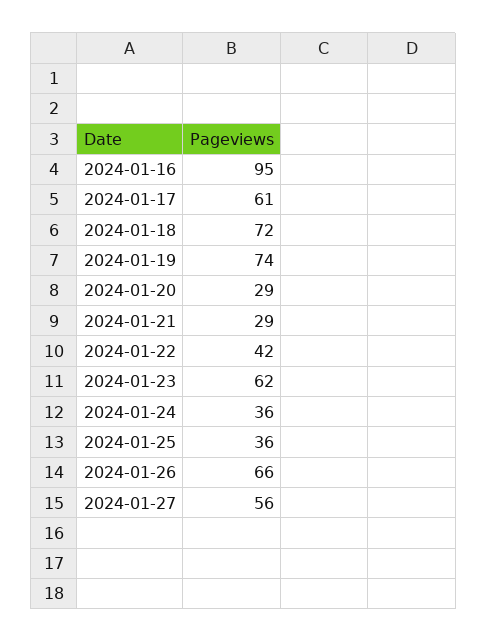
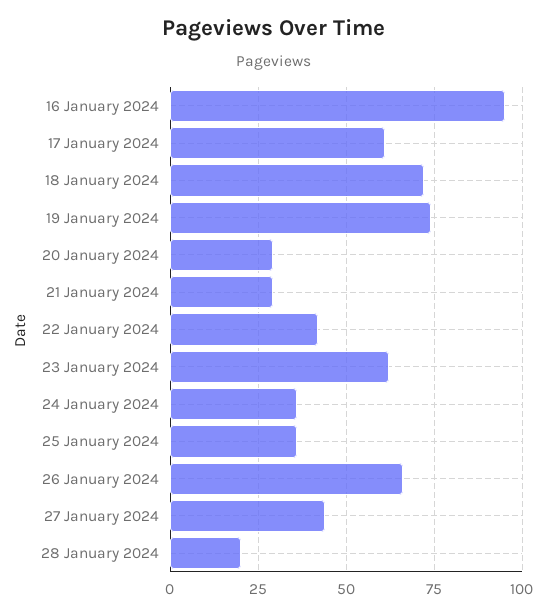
2024-01-27: 56 -> 45
28 January 2024: none -> 20

